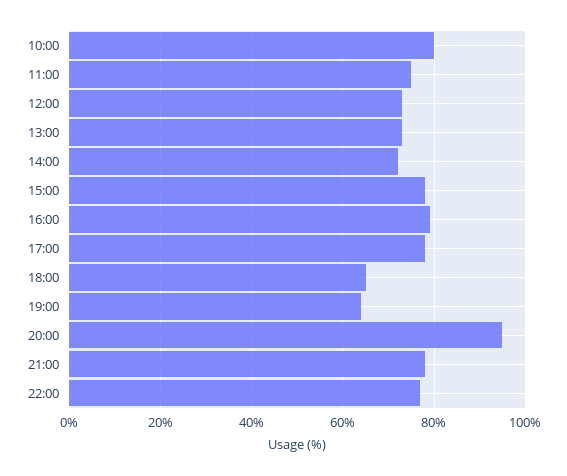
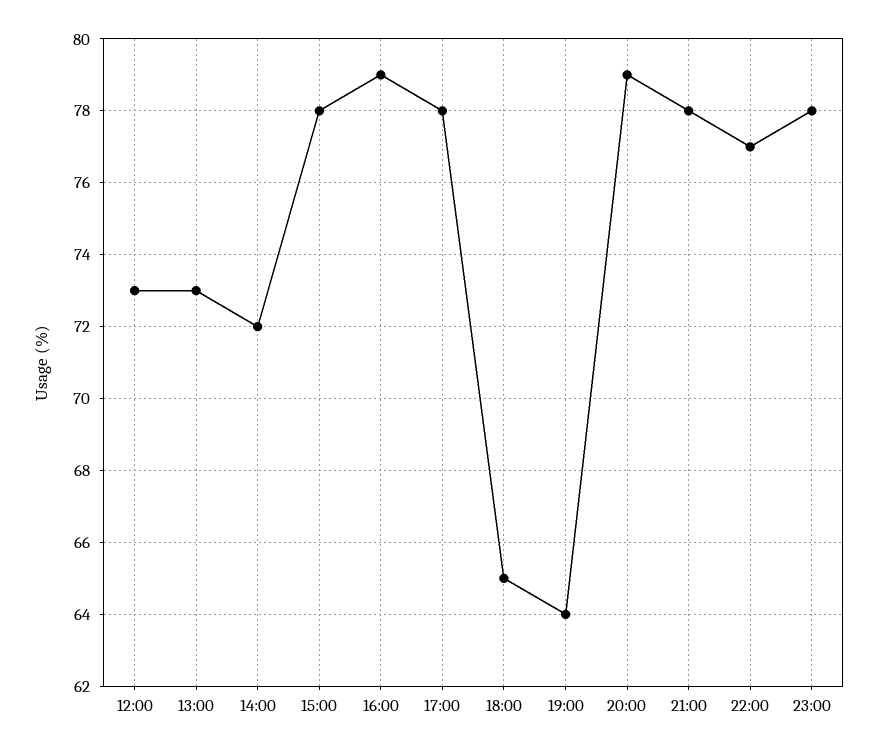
10:00: 80 -> none
11:00: 75 -> none
20:00: 95 -> 79
23:00: none -> 78

